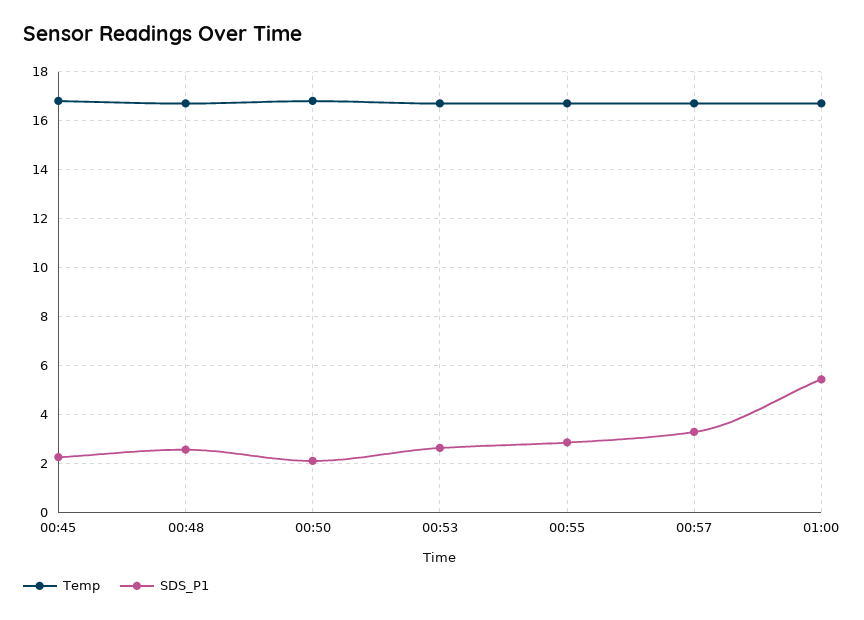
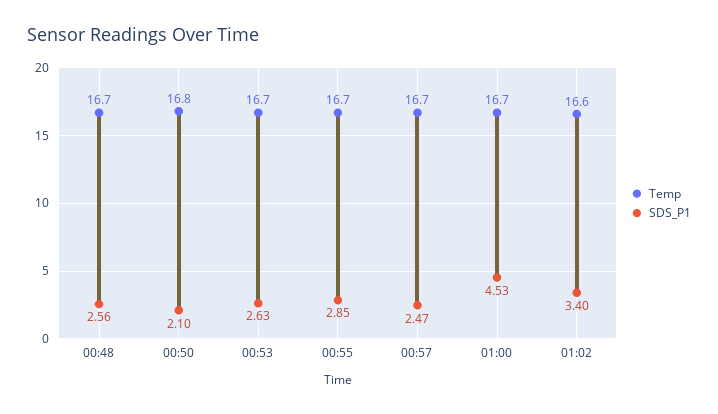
Temp, 00:45: 16.75 -> none
SDS_P1, 00:45: 2.25 -> none
SDS_P1, 00:57: 3.25 -> 2.47
SDS_P1, 01:00: 5.5 -> 4.53
Temp, 01:02: none -> 16.6
SDS_P1, 01:02: none -> 3.4

